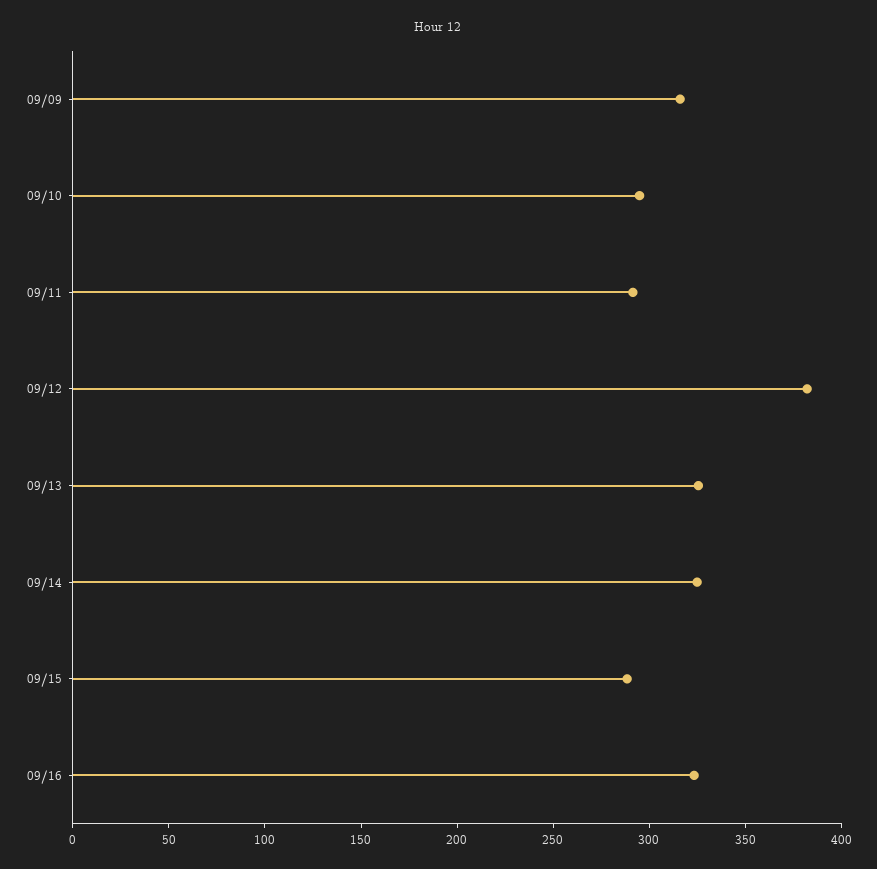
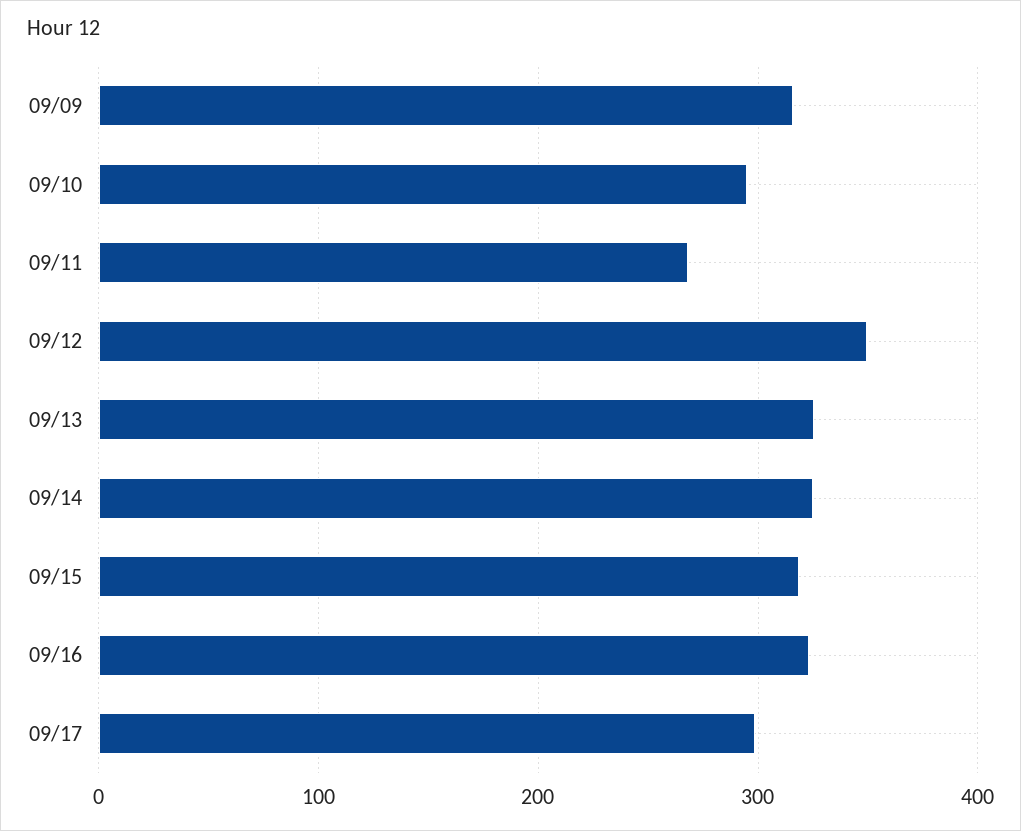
09/11: 290 -> 270
09/12: 380 -> 350
09/15: 290 -> 320
09/17: none -> 300

